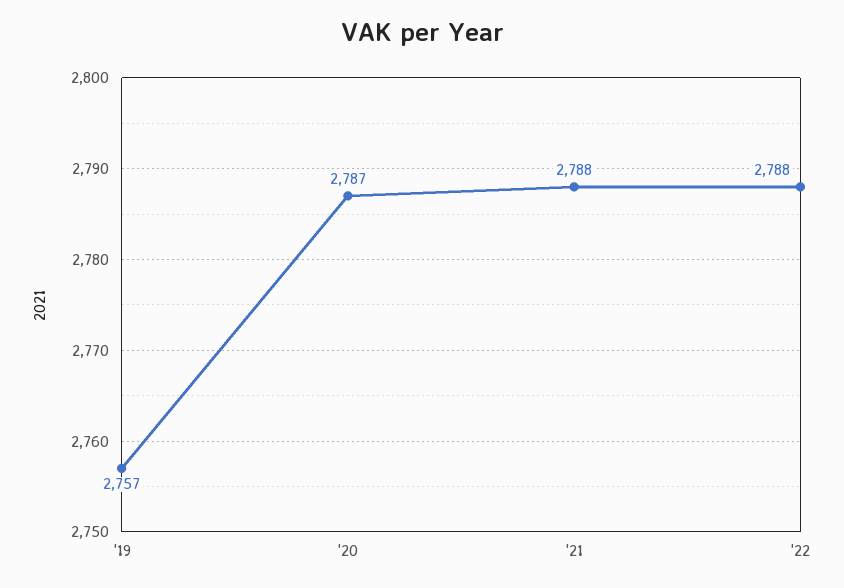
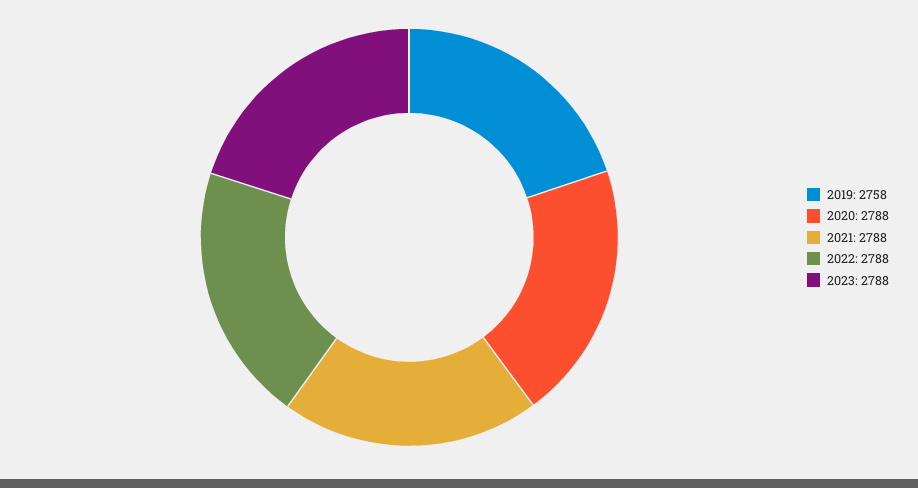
'19: 2757 -> 2758
'20: 2787 -> 2788
2023: none -> 2788

